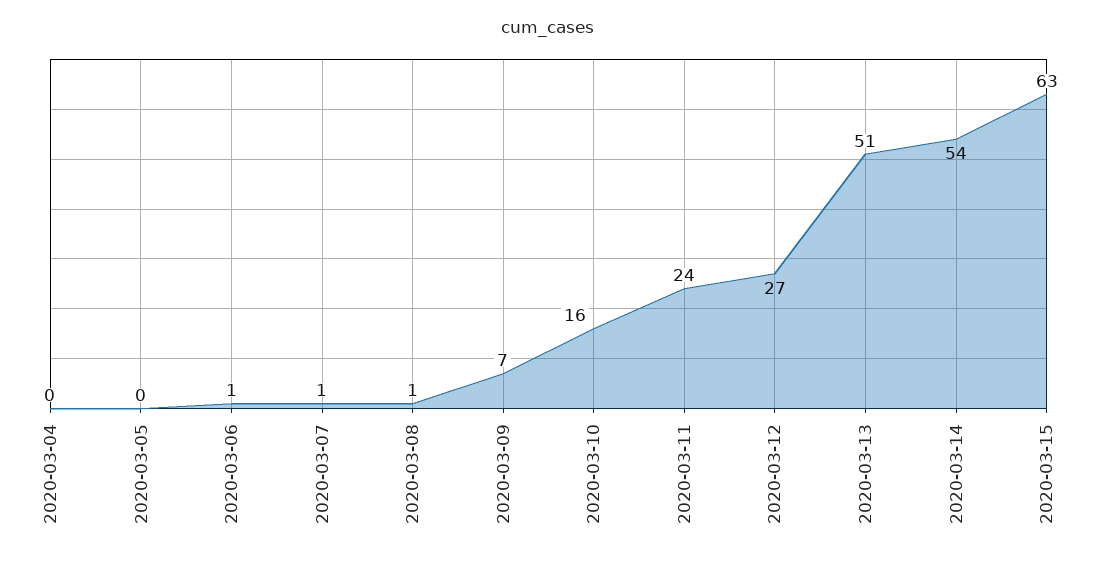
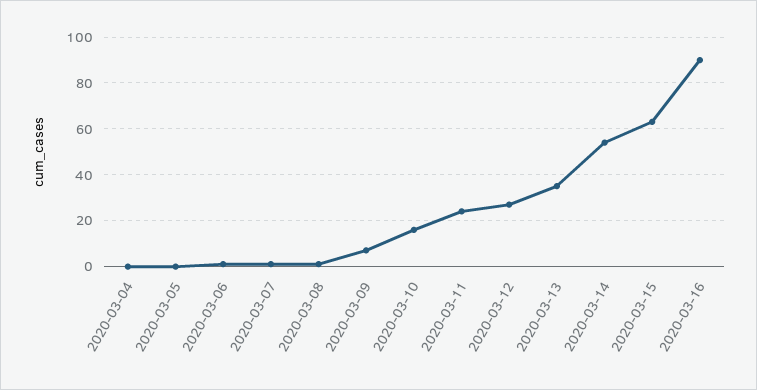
2020-03-13: 51 -> 35
2020-03-16: none -> 90

